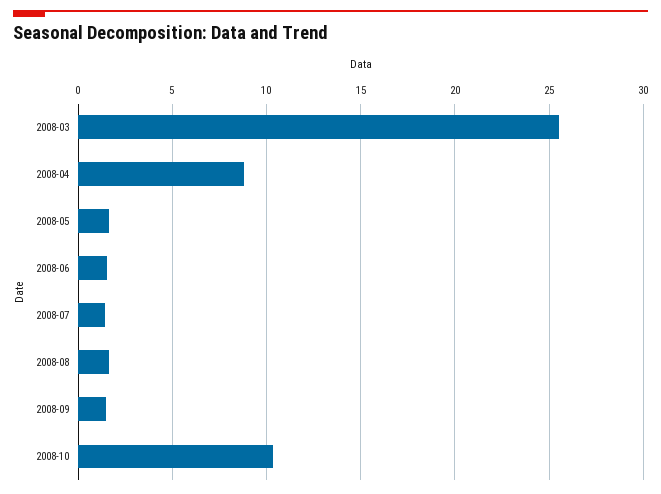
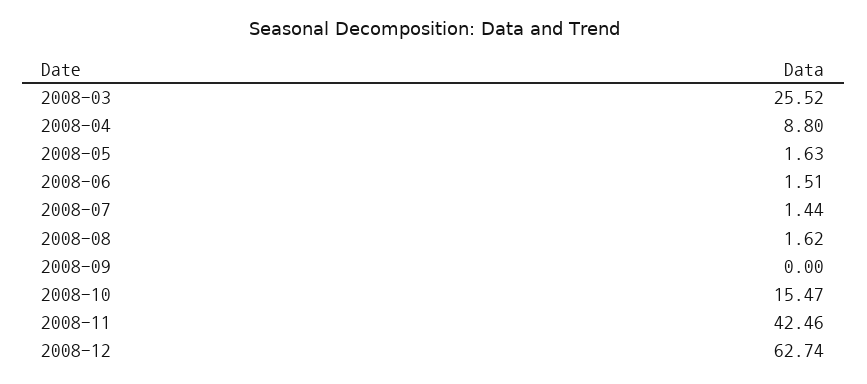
2008-09: 1.5 -> 0
2008-10: 10.5 -> 15.47
2008-11: none -> 42.46
2008-12: none -> 62.74

